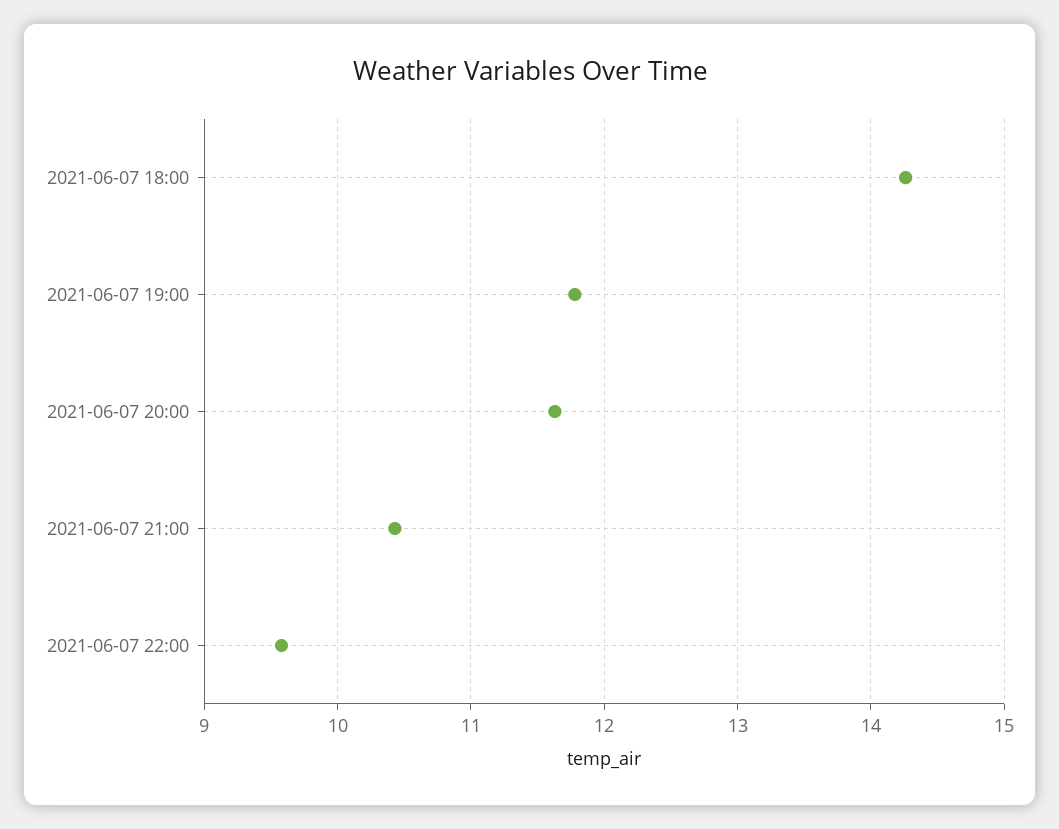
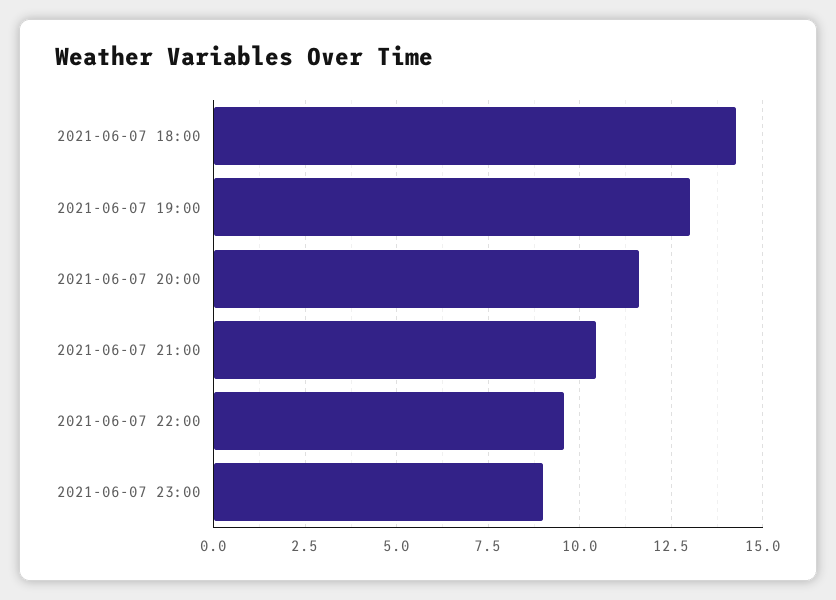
2021-06-07 19:00: 11.8 -> 13
2021-06-07 23:00: none -> 9

